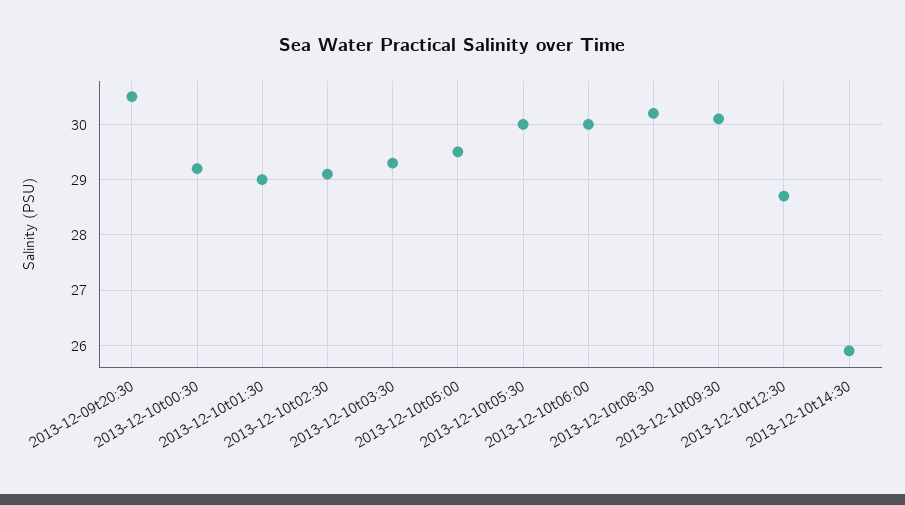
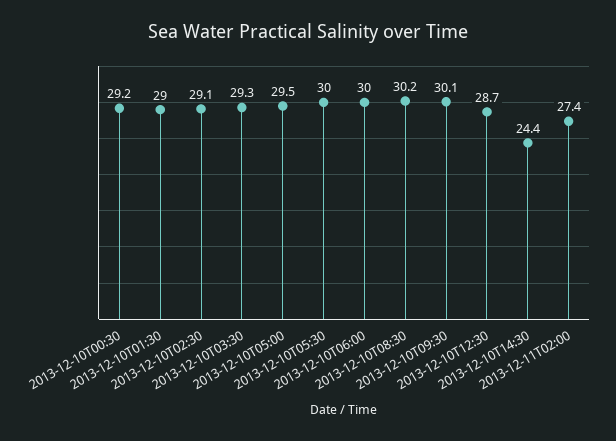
2013-12-09t20:30: 30.5 -> none
2013-12-10t14:30: 26 -> 24.4
2013-12-11T02:00: none -> 27.4

